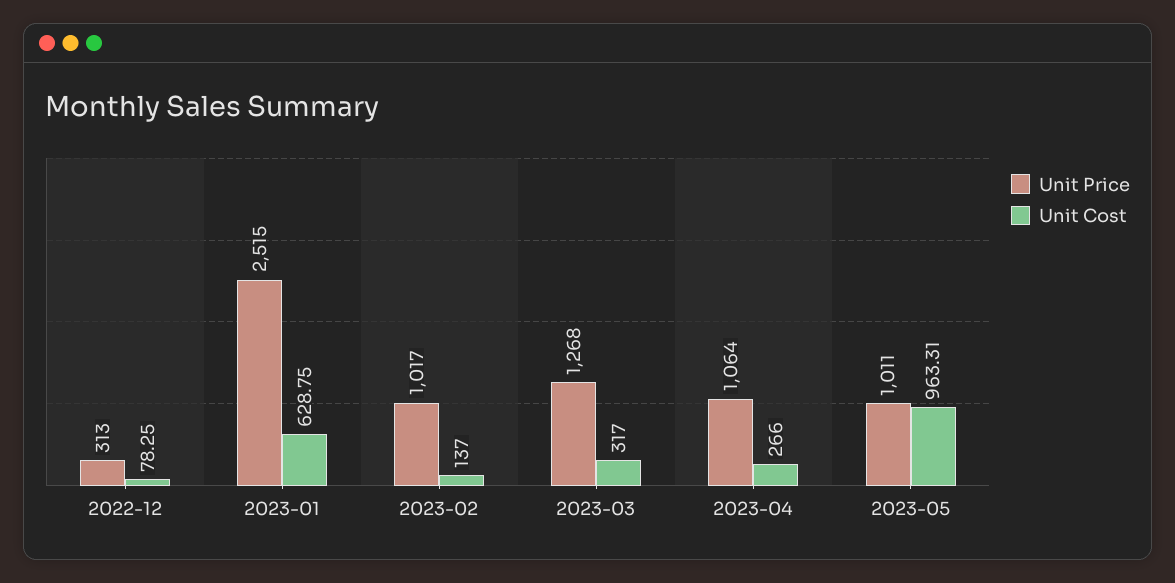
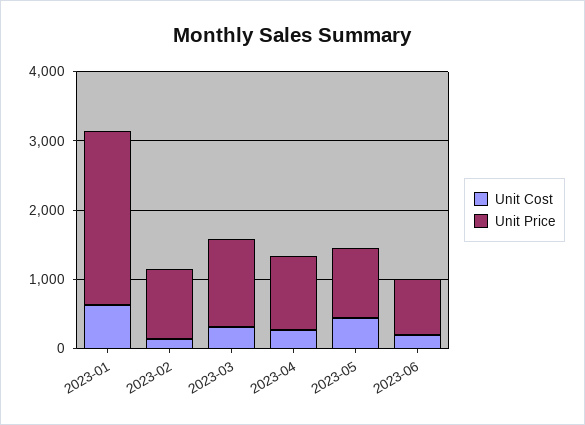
Unit Price, 2022-12: 313 -> none
Unit Cost, 2022-12: 78.25 -> none
Unit Cost, 2023-05: 963.31 -> 400
Unit Cost, 2023-06: none -> 200
Unit Price, 2023-06: none -> 800

